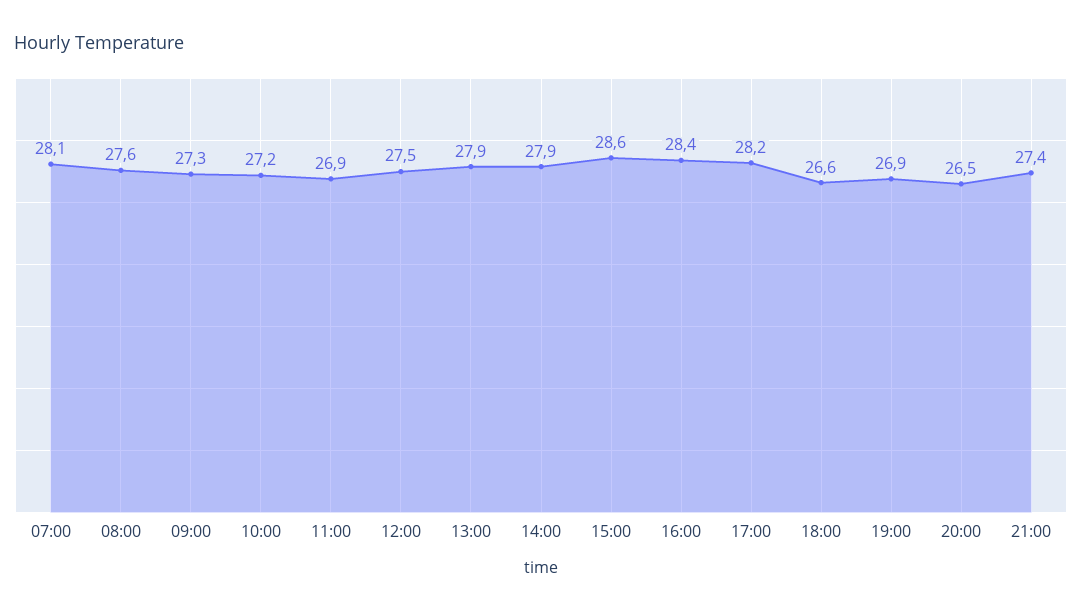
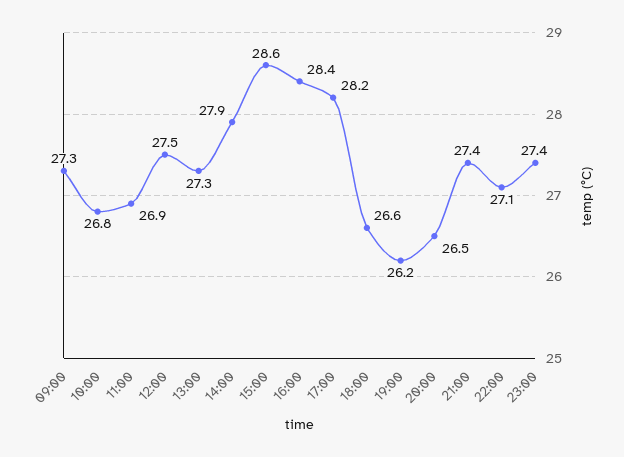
07:00: 28.1 -> none
08:00: 27.6 -> none
10:00: 27.2 -> 26.8
13:00: 27.9 -> 27.3
19:00: 26.9 -> 26.2
22:00: none -> 27.1
23:00: none -> 27.4

